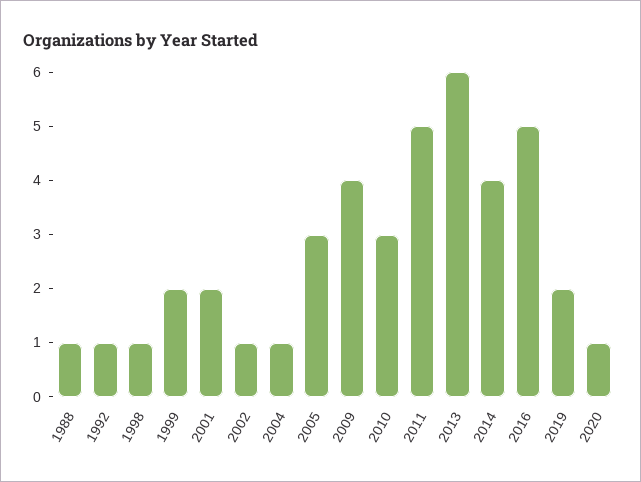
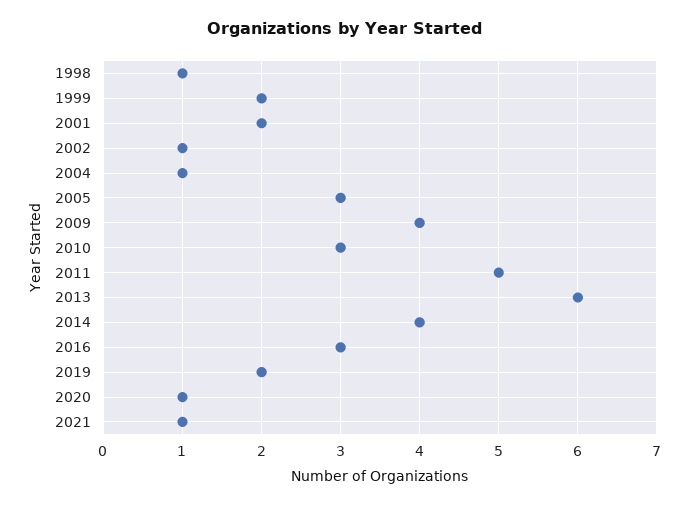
1988: 1 -> none
1992: 1 -> none
2016: 5 -> 3
2021: none -> 1

